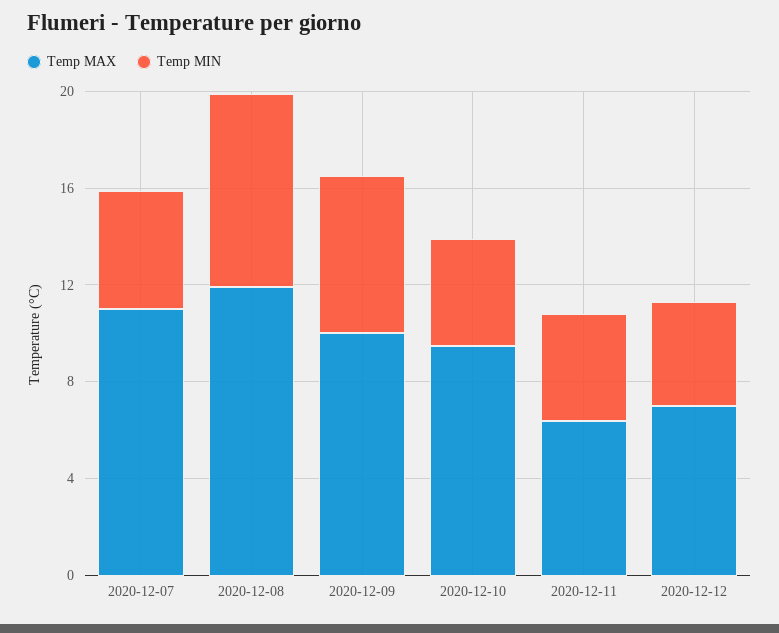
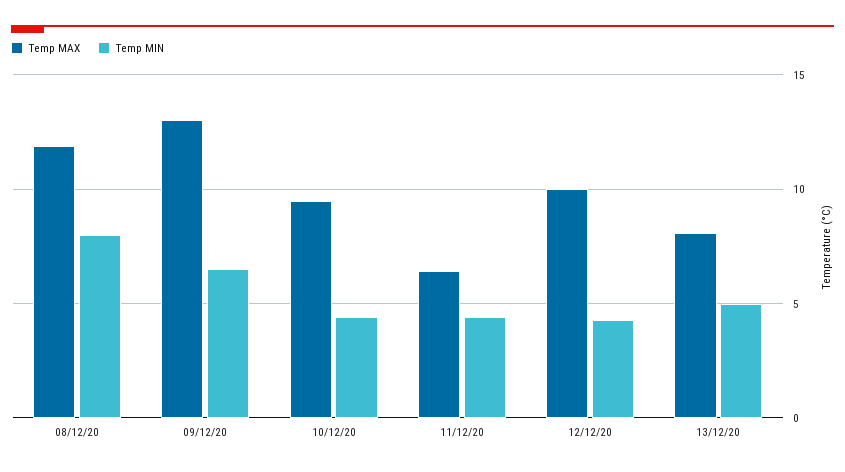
Temp MAX, 2020-12-07: 11 -> none
Temp MIN, 2020-12-07: 5 -> none
Temp MAX, 2020-12-09: 10 -> 13
Temp MAX, 2020-12-12: 7 -> 10
Temp MAX, 13/12/20: none -> 8
Temp MIN, 13/12/20: none -> 5

